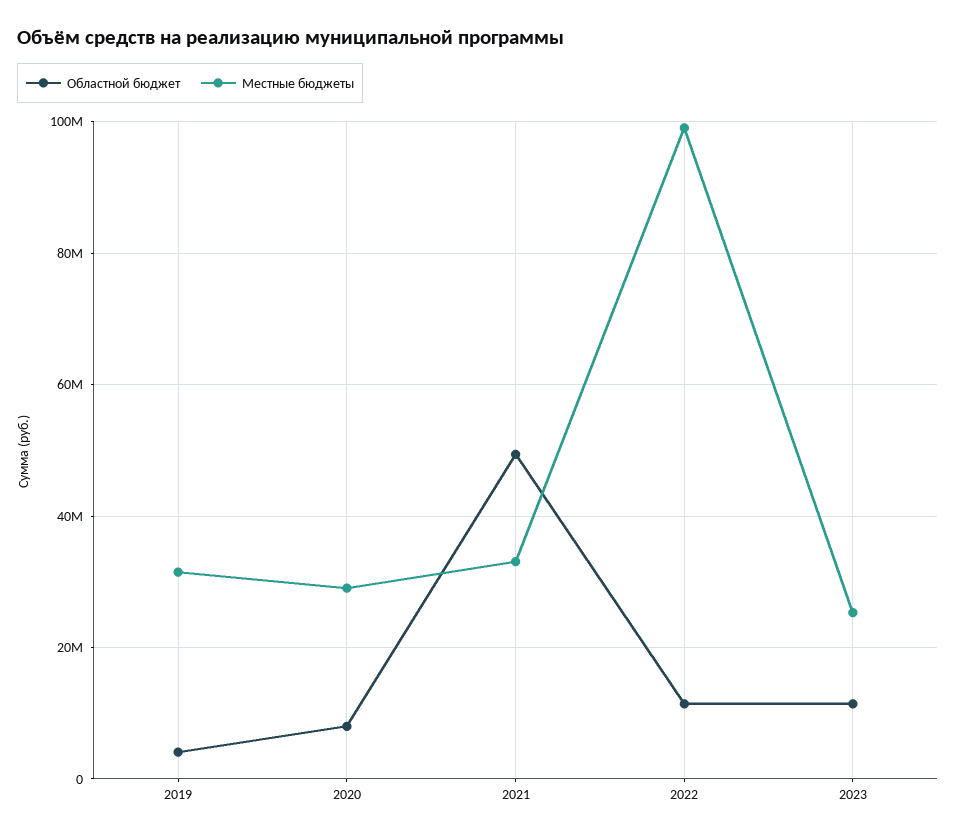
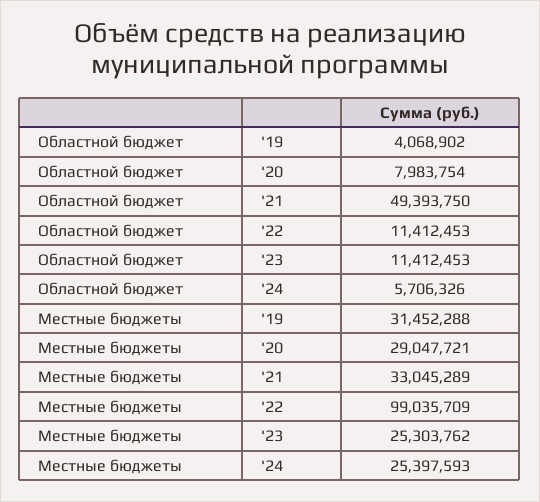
Областной бюджет, '24: none -> 5706326
Местные бюджеты, '24: none -> 25397593

